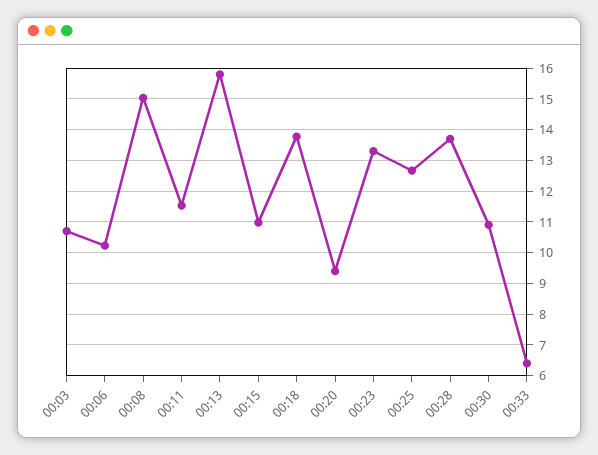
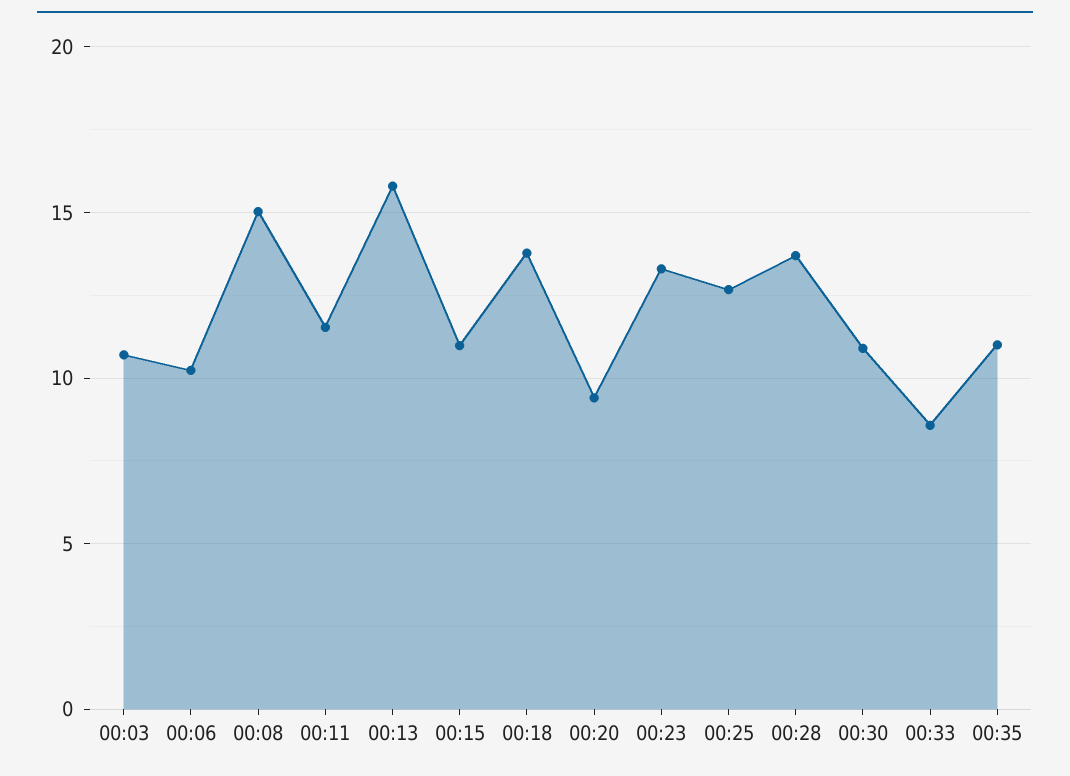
00:33: 6.4 -> 8.5
00:35: none -> 11

